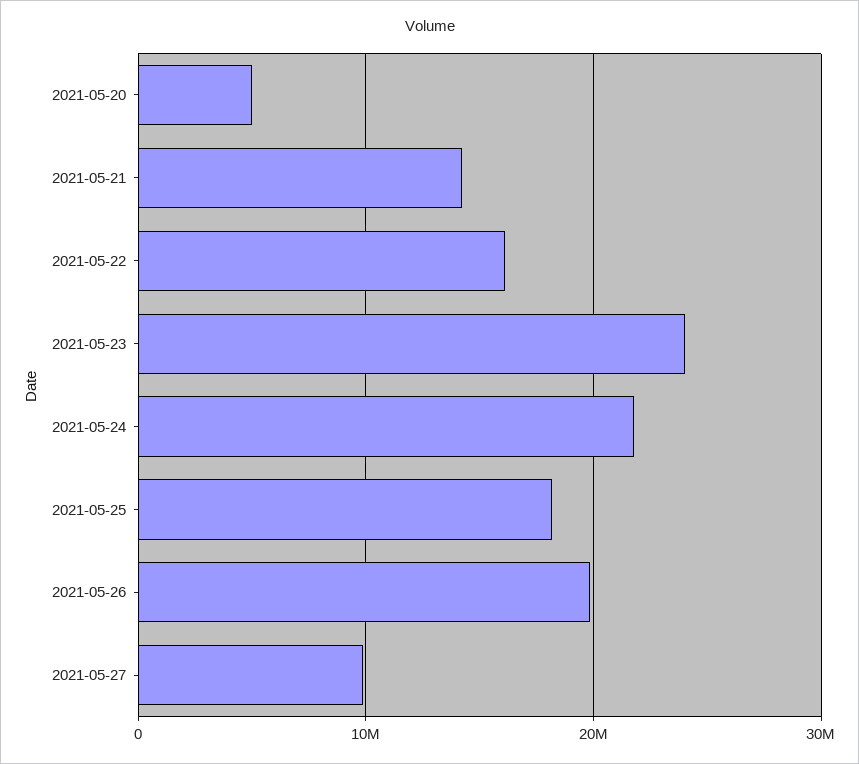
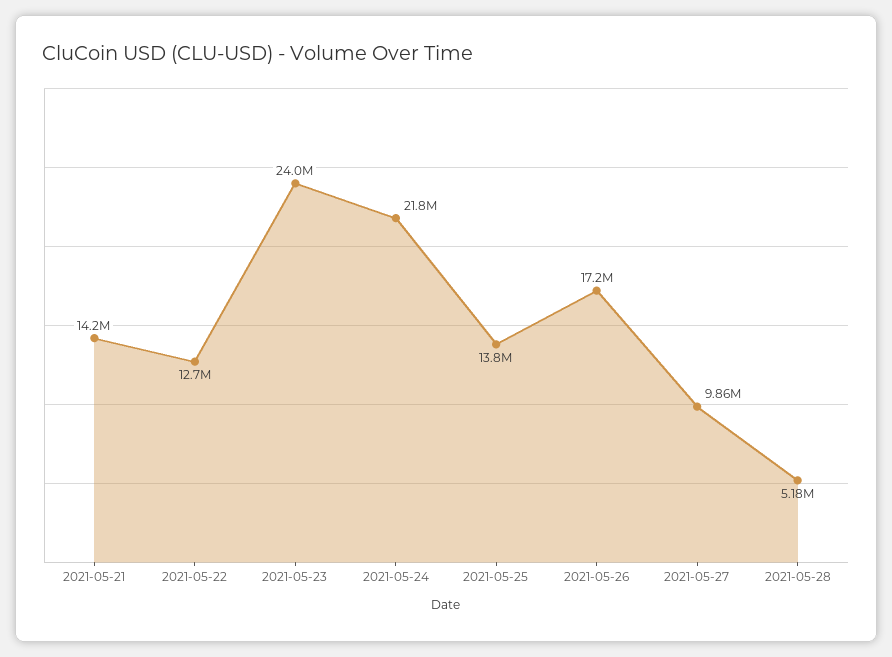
2021-05-20: 5000000 -> none
2021-05-22: 16000000 -> 12700000
2021-05-25: 18000000 -> 13800000
2021-05-26: 20000000 -> 17200000
2021-05-28: none -> 5180000

